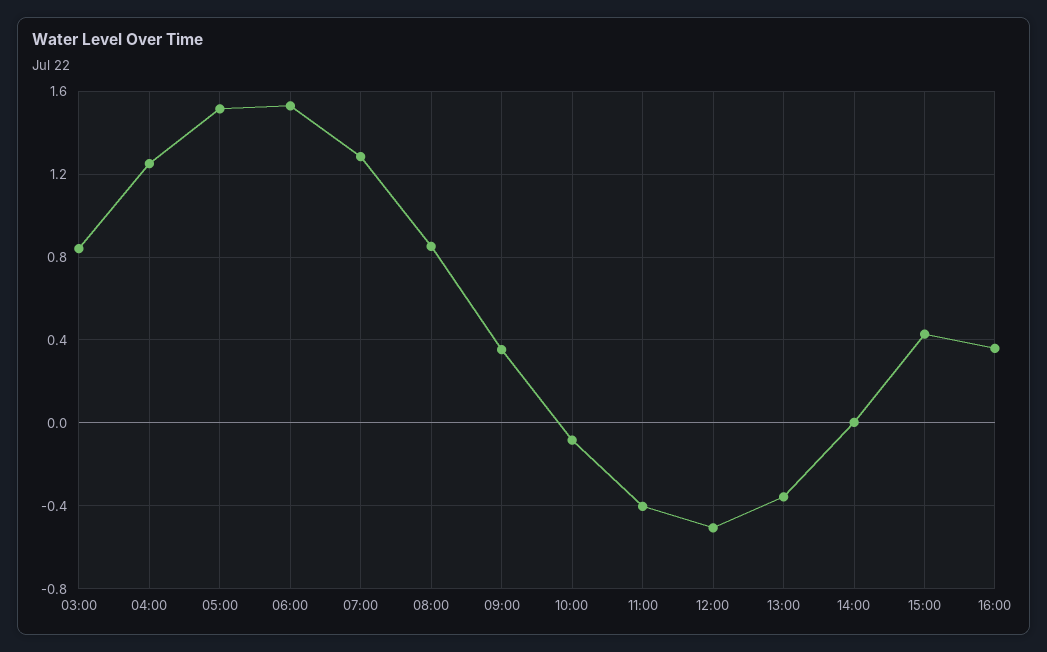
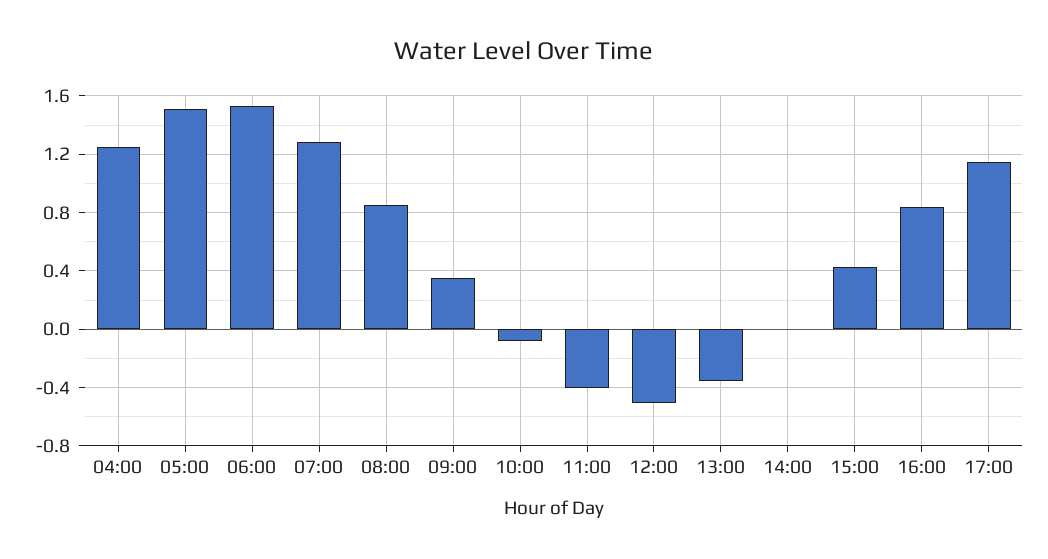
03:00: 0.85 -> none
16:00: 0.35 -> 0.85
17:00: none -> 1.15

